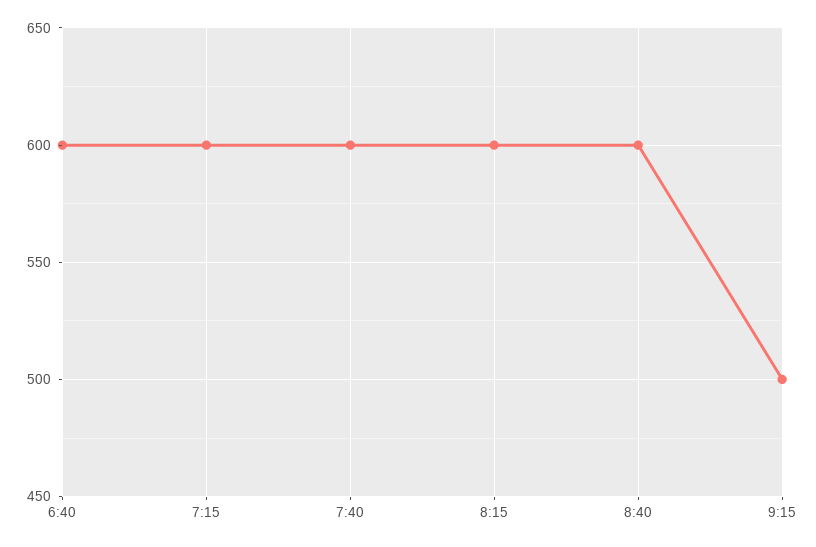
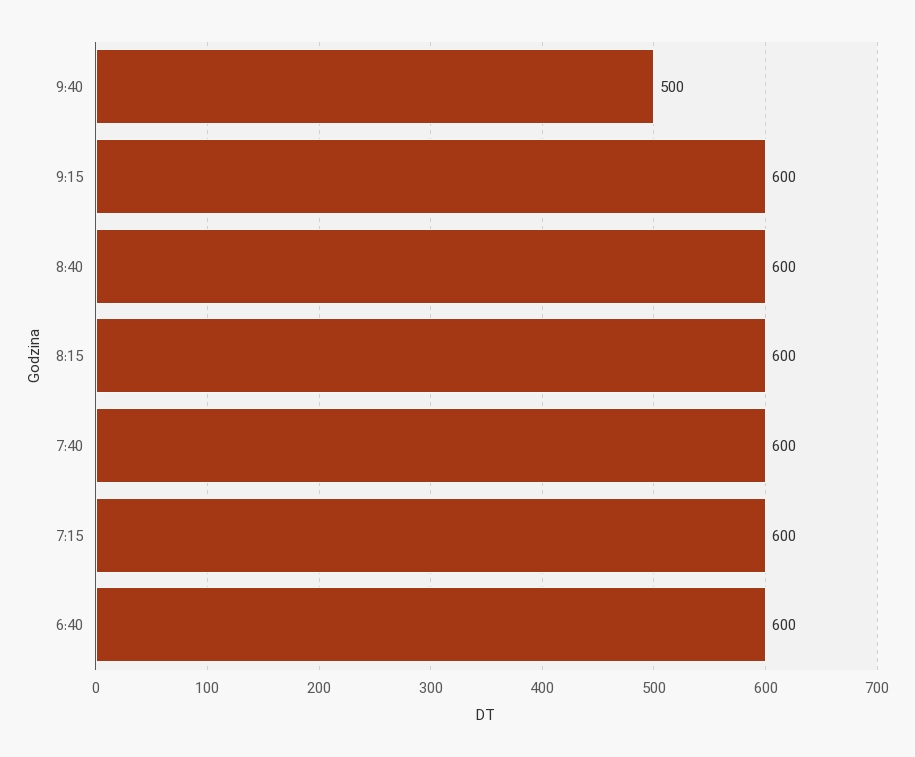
9:15: 500 -> 600
9:40: none -> 500

